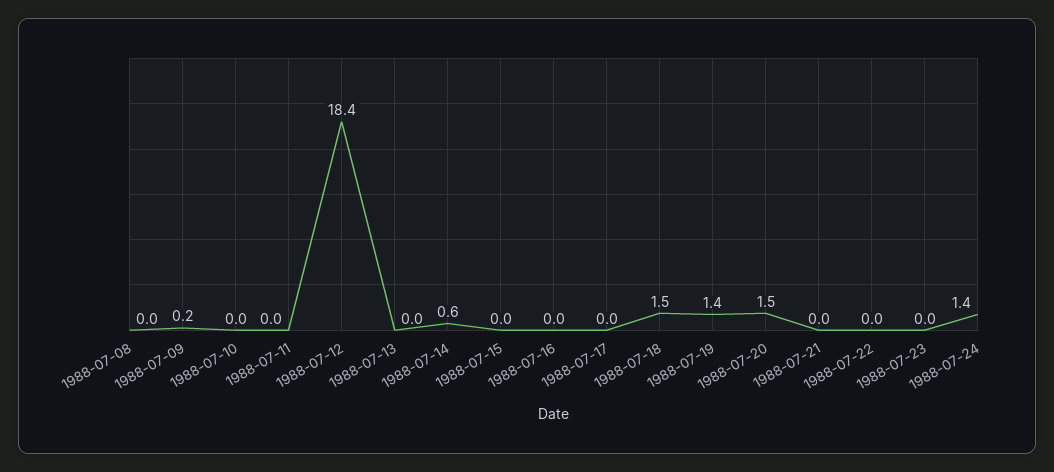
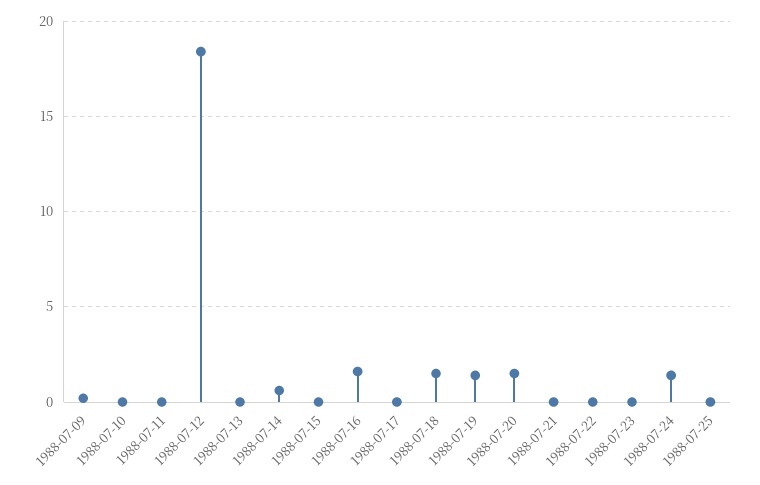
1988-07-08: 0 -> none
1988-07-16: 0 -> 1.5
1988-07-25: none -> 0

